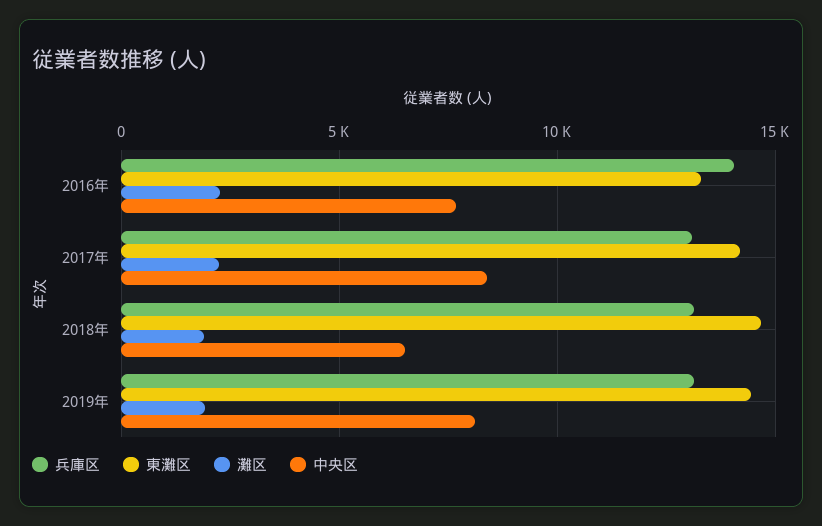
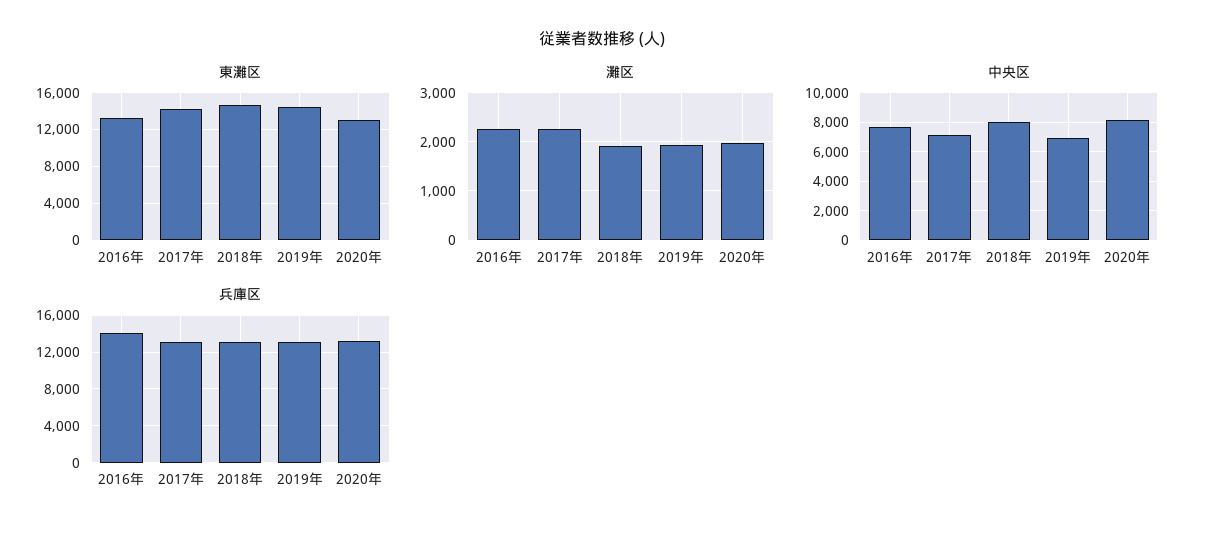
中央区, 2017年: 8500 -> 7000
中央区, 2018年: 6500 -> 8000
中央区, 2019年: 8000 -> 7000
東灘区, 2020年: none -> 13000
灘区, 2020年: none -> 2000
中央区, 2020年: none -> 8000
兵庫区, 2020年: none -> 13000

